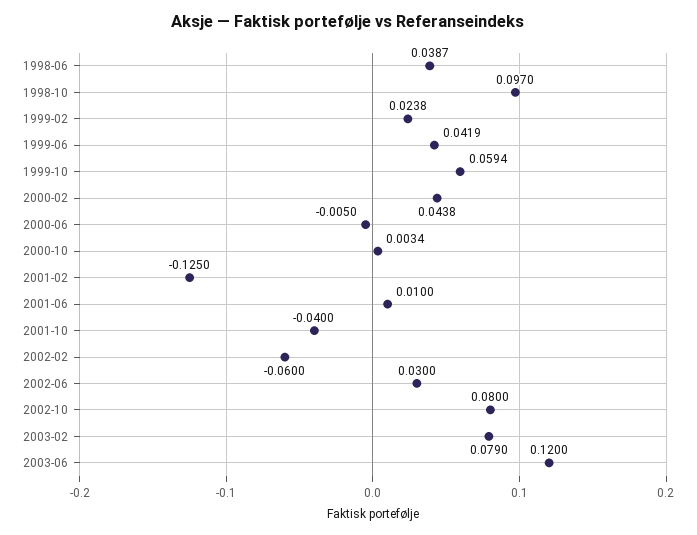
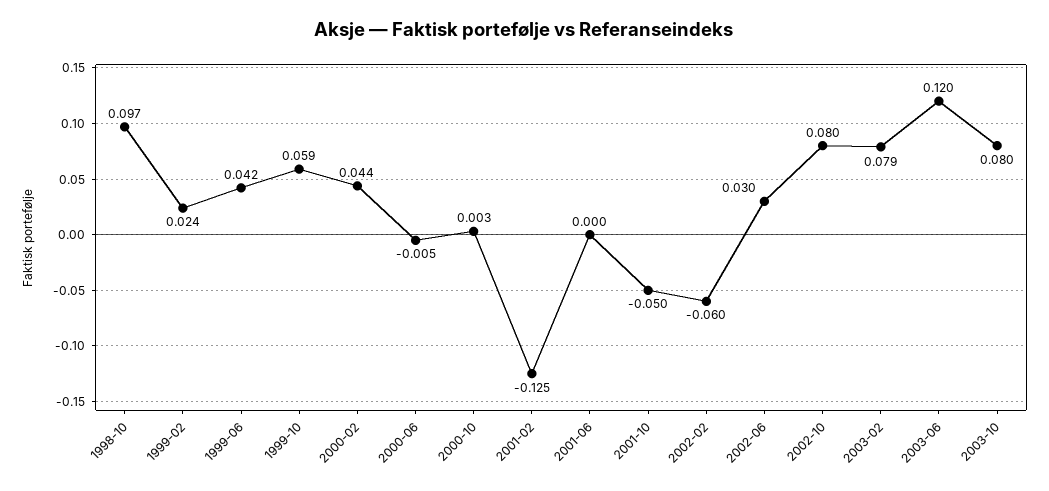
1998-06: 0.0387 -> none
2001-06: 0.01 -> 0
2001-10: -0.04 -> -0.05
2003-10: none -> 0.08

